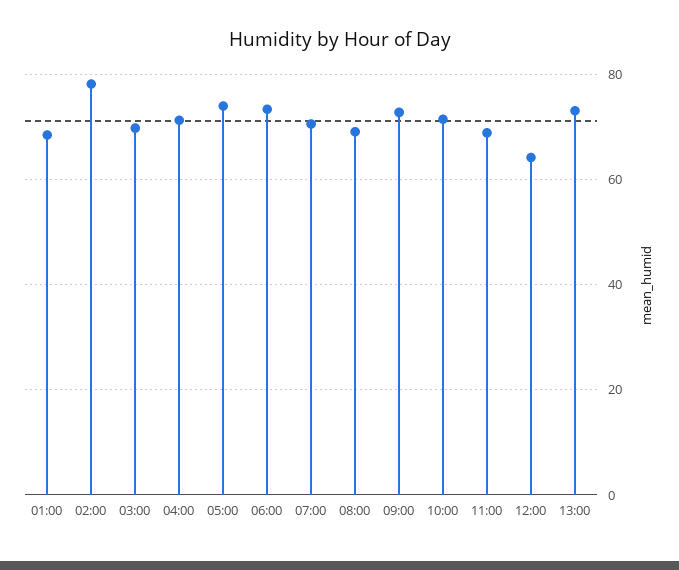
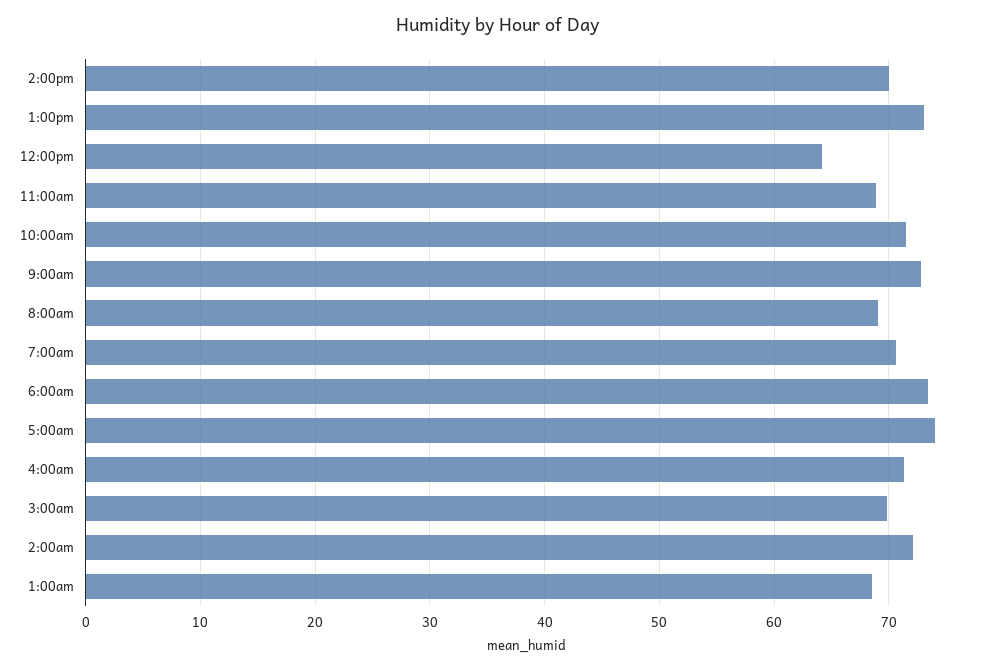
02:00: 78 -> 72
2:00pm: none -> 70

